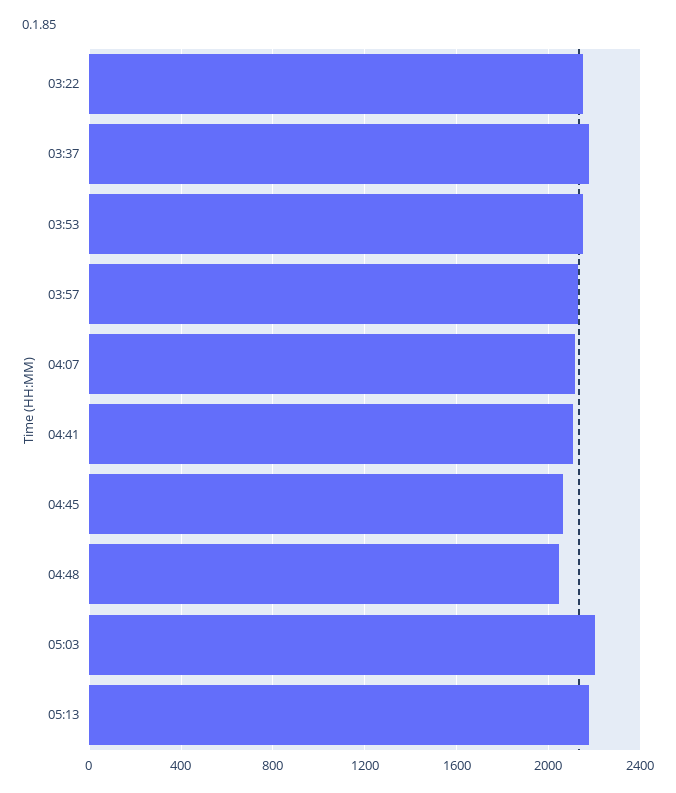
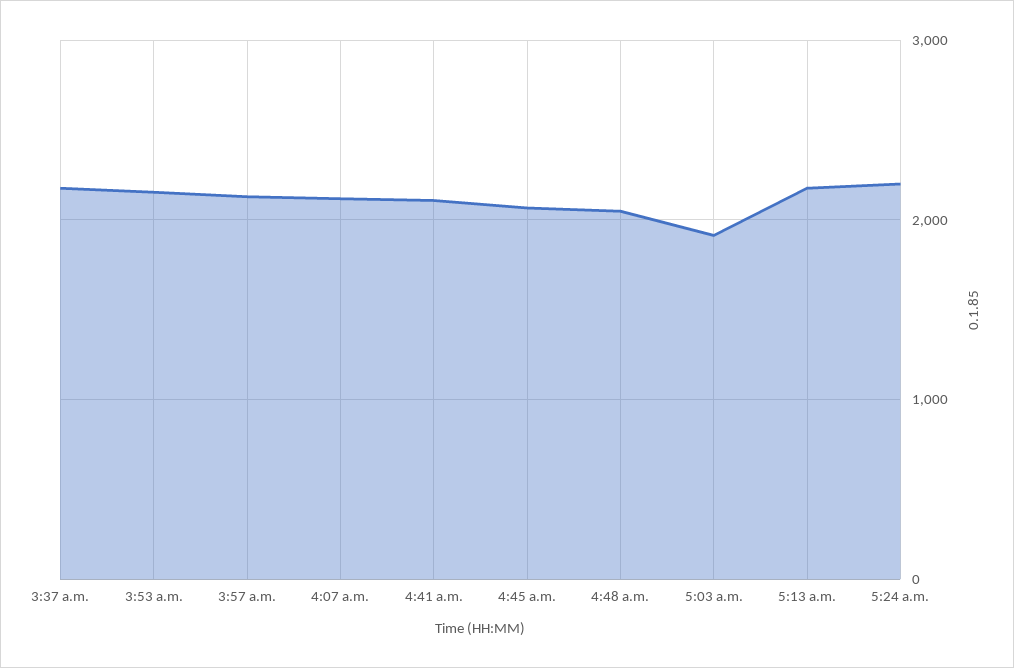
03:22: 2150 -> none
05:03: 2200 -> 1900
5:24 a.m.: none -> 2200

